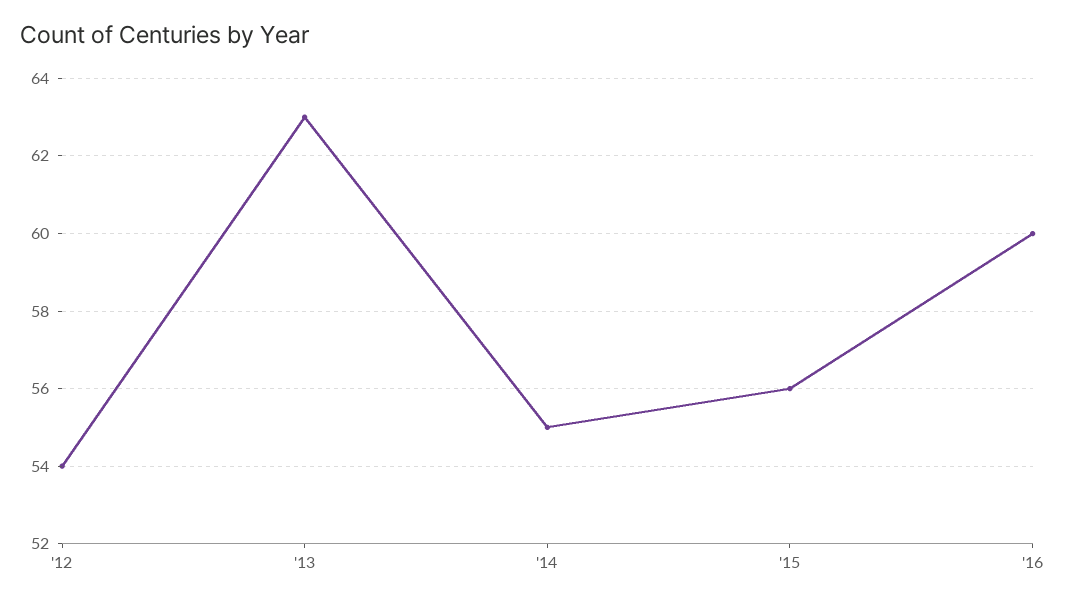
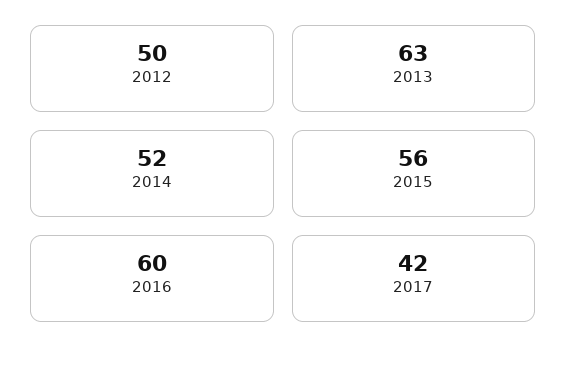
'12: 54 -> 50
'14: 55 -> 52
2017: none -> 42

